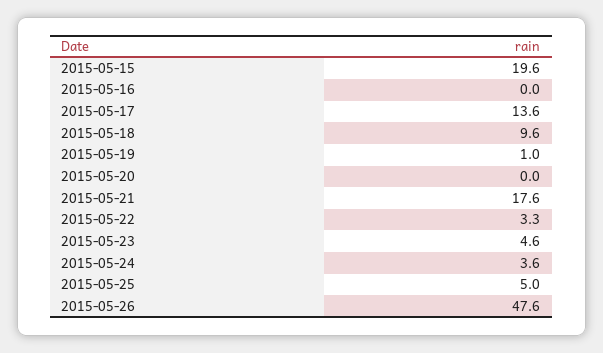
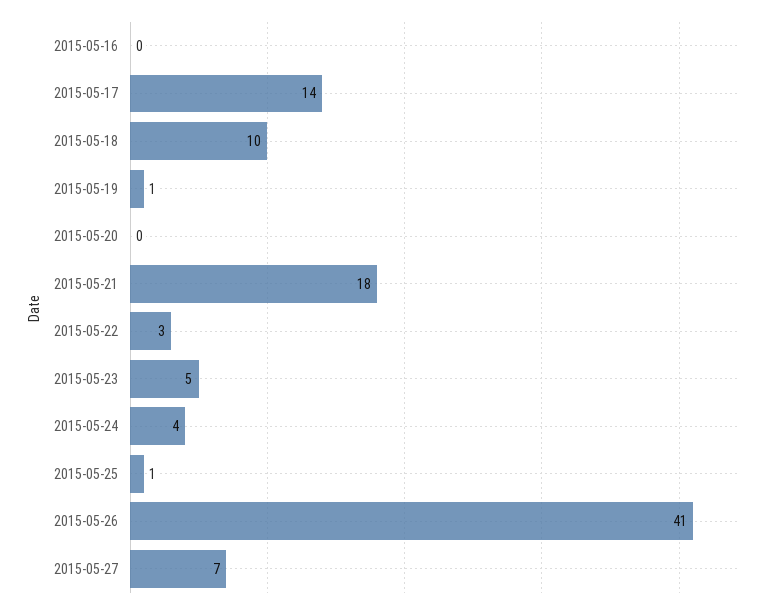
2015-05-15: 19.6 -> none
2015-05-25: 5 -> 1
2015-05-26: 47.6 -> 41
2015-05-27: none -> 7

